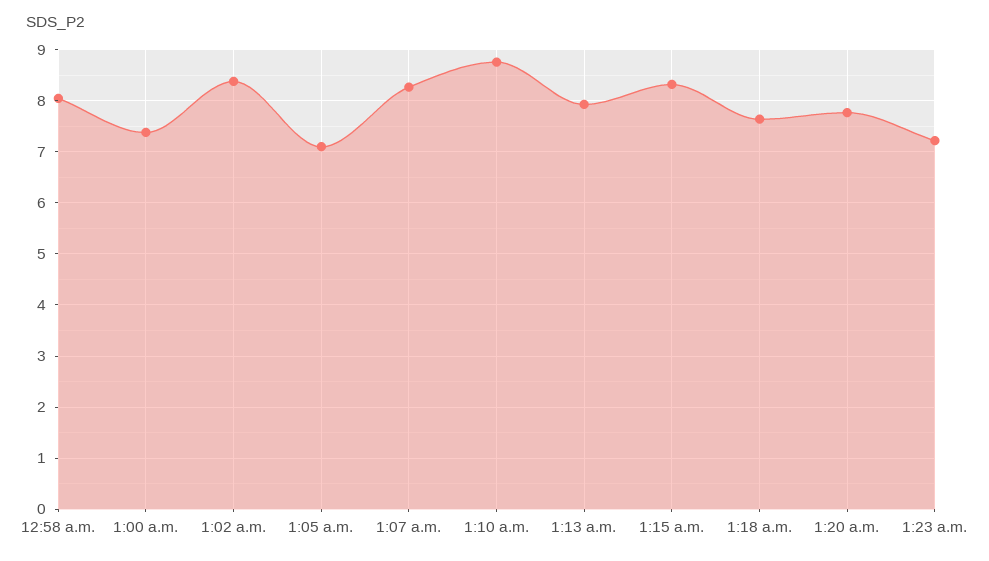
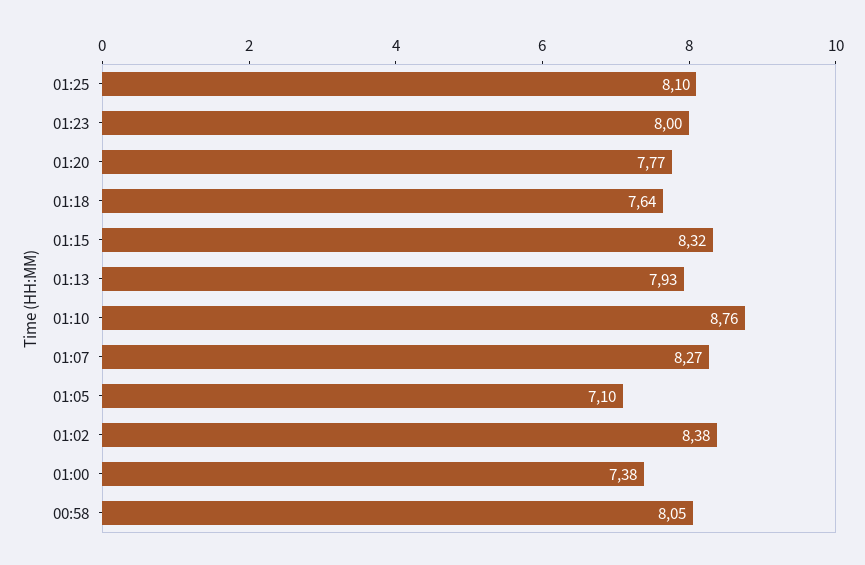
1:23 a.m.: 7.2 -> 8
01:25: none -> 8.1

